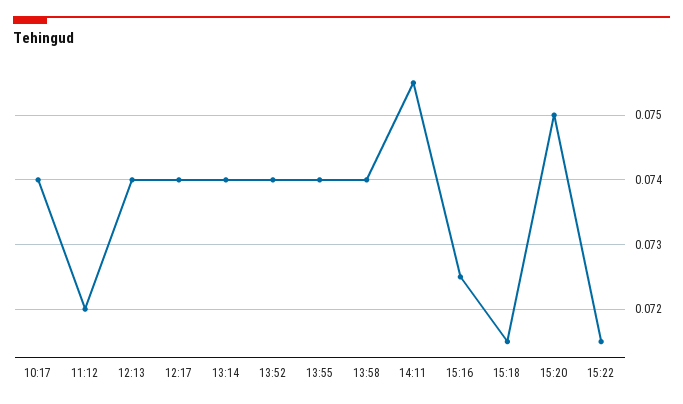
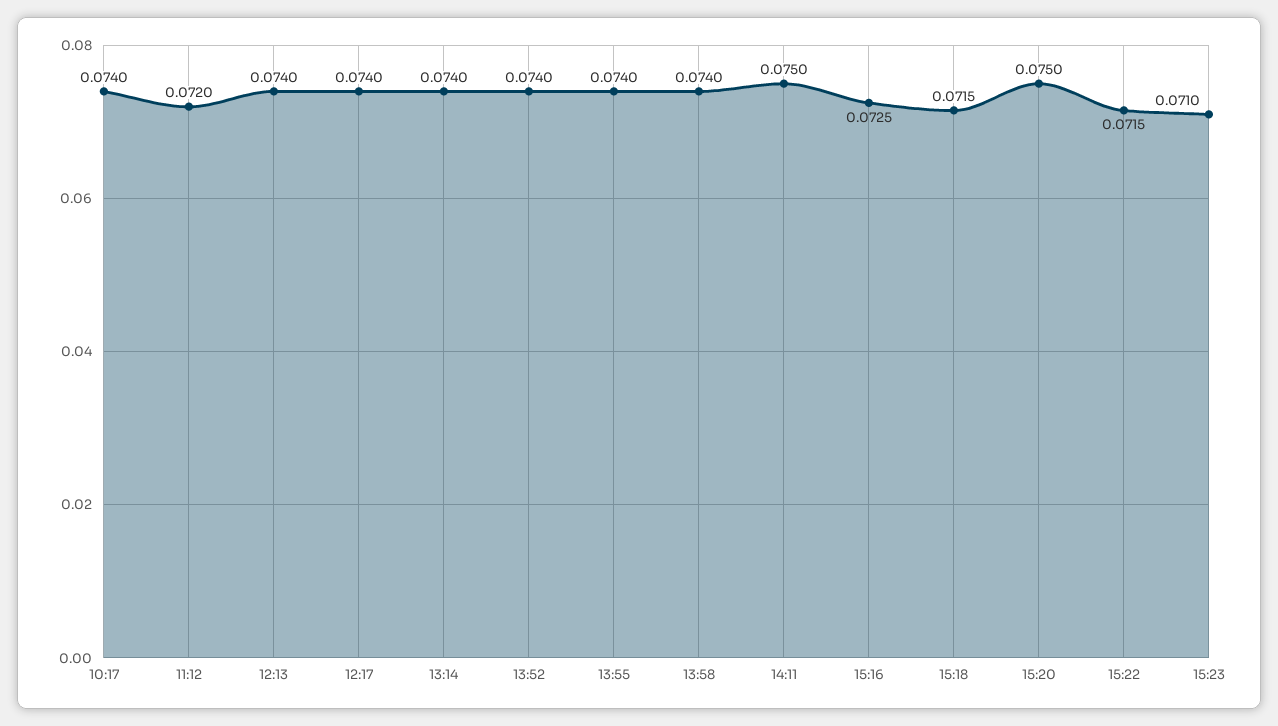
14:11: 0.0755 -> 0.075
15:23: none -> 0.071

